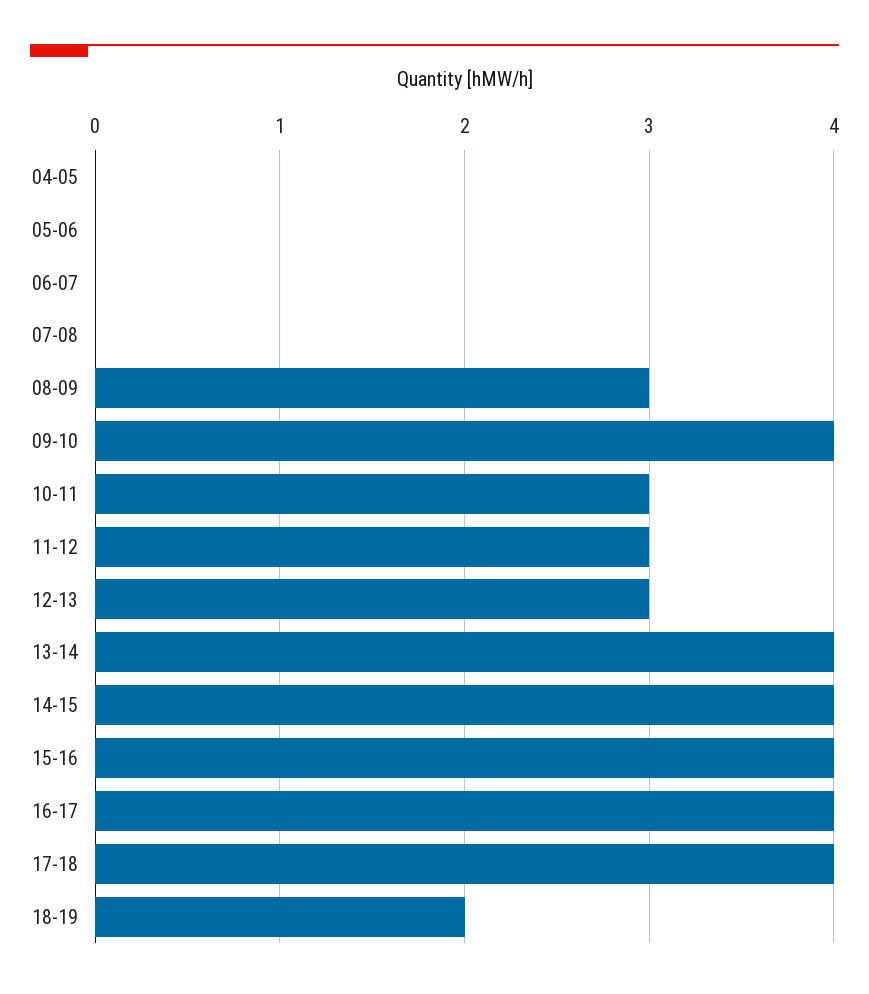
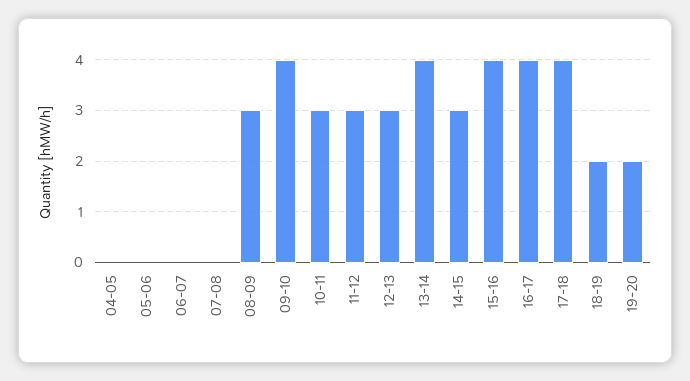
14-15: 4 -> 3
19-20: none -> 2

